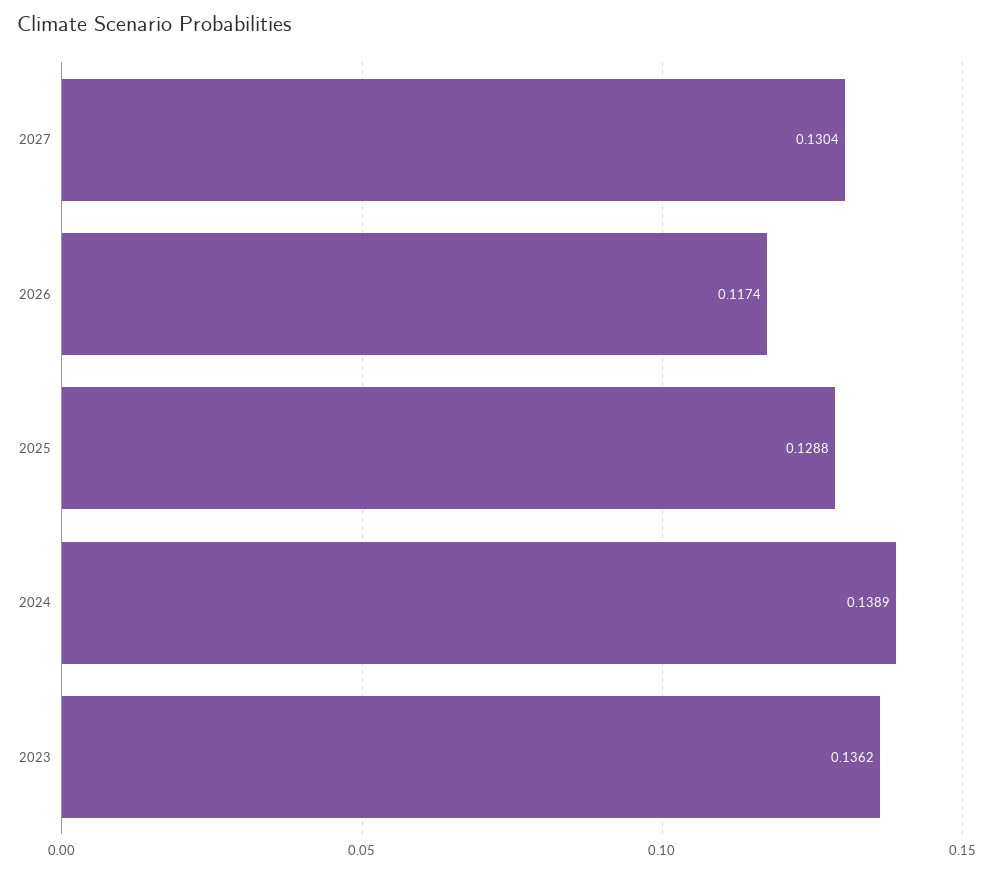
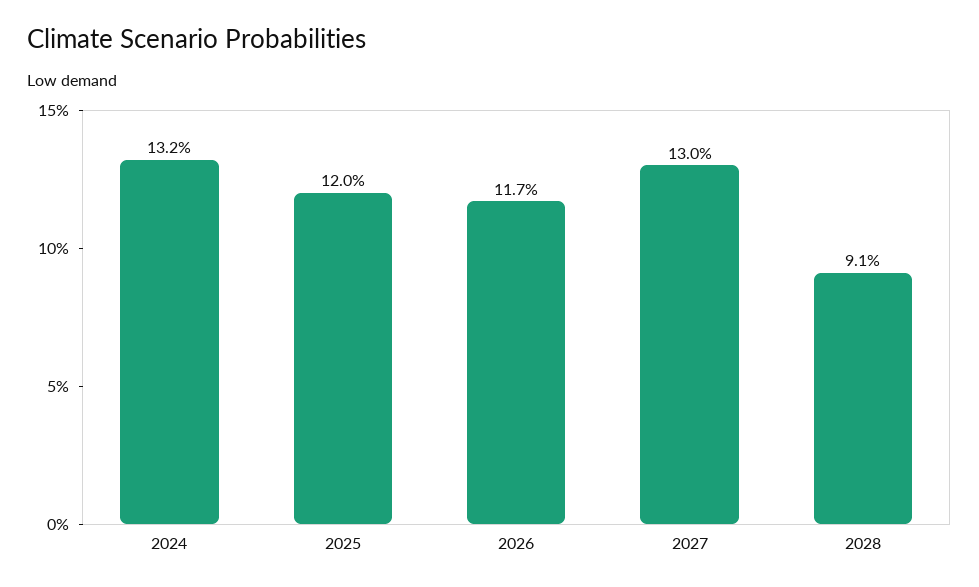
2025: 0.1288 -> 0.12
2024: 0.1389 -> 0.132
2023: 0.1362 -> none
2028: none -> 0.091

